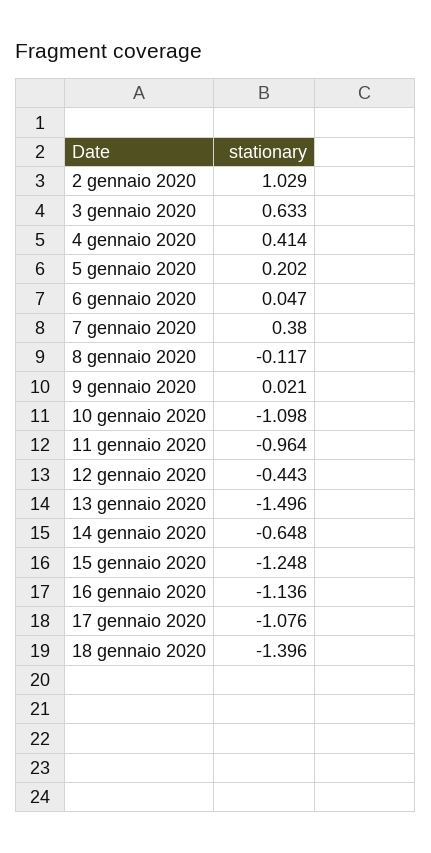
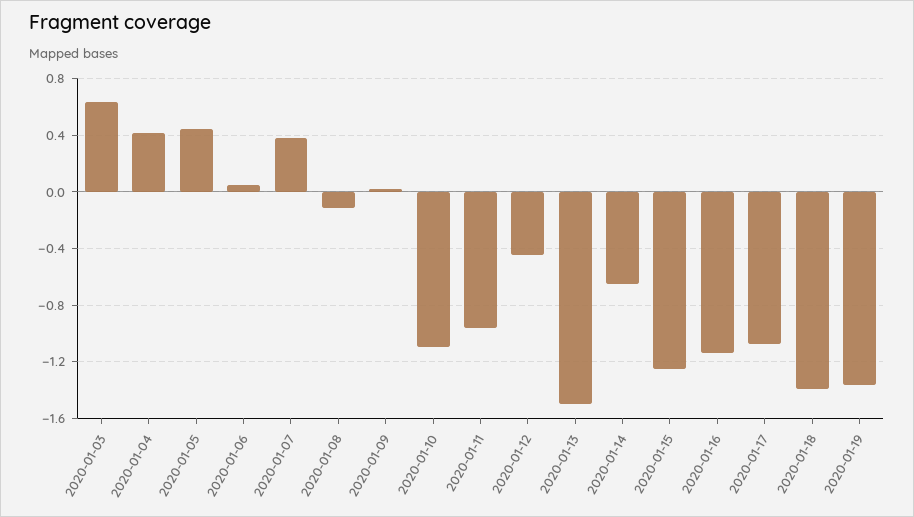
2 gennaio 2020: 1.029 -> none
5 gennaio 2020: 0.202 -> 0.45
2020-01-19: none -> -1.35

